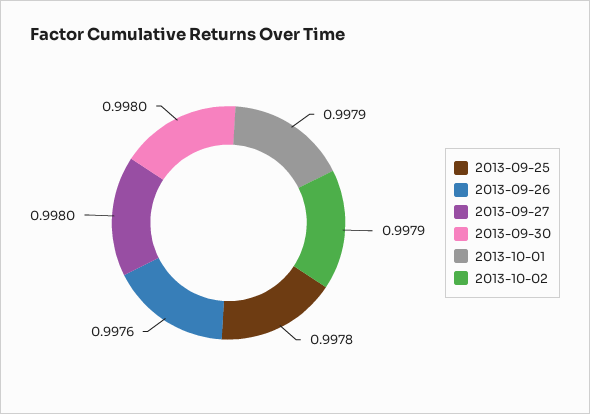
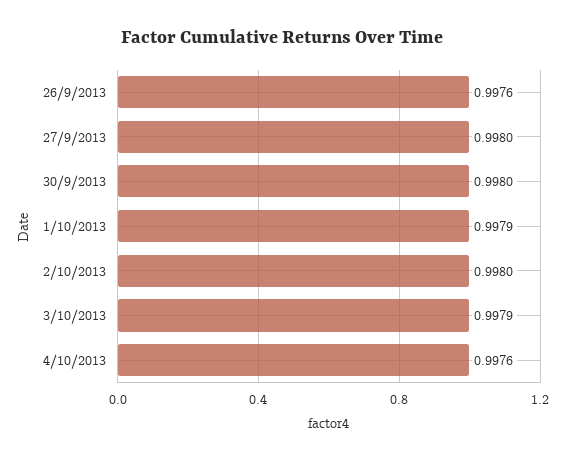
2013-09-25: 0.9978 -> none
2013-10-02: 0.9979 -> 0.998
3/10/2013: none -> 0.9979
4/10/2013: none -> 0.9976

